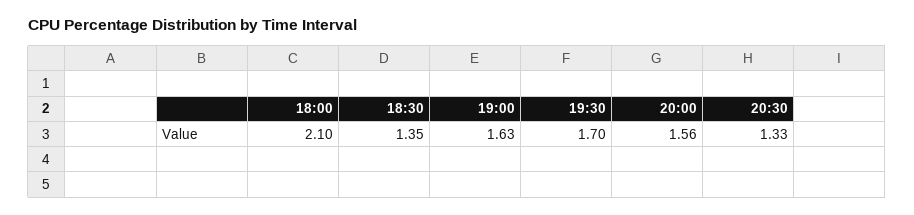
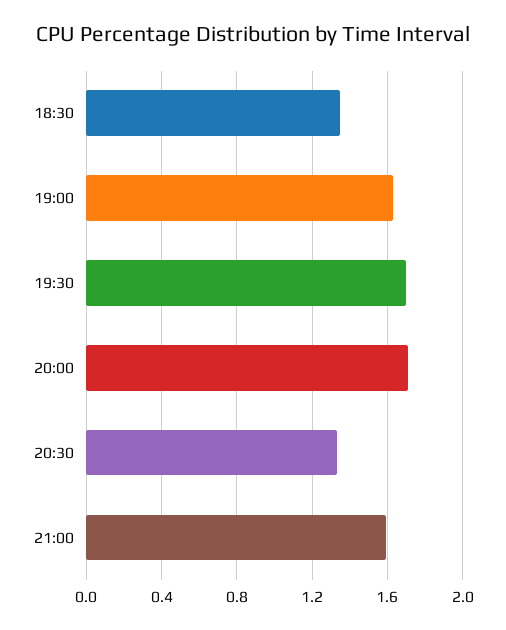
18:00: 2.1 -> none
20:00: 1.56 -> 1.7
21:00: none -> 1.6

